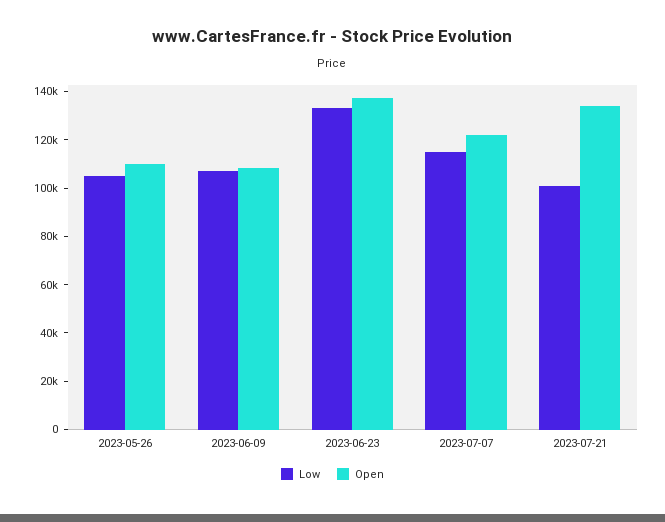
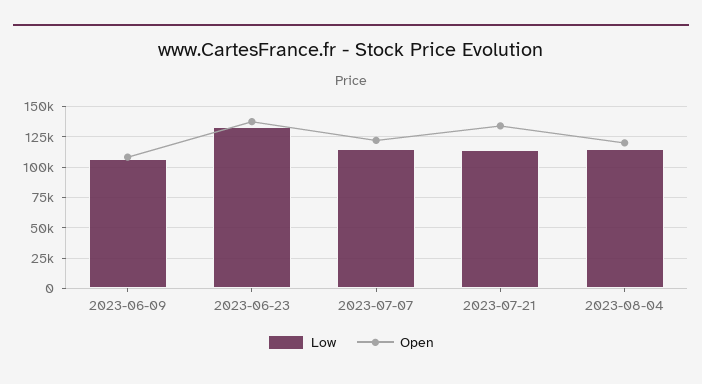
Low, 2023-05-26: 105000 -> none
Open, 2023-05-26: 110000 -> none
Low, 2023-07-21: 100000 -> 115000
Low, 2023-08-04: none -> 115000
Open, 2023-08-04: none -> 120000

